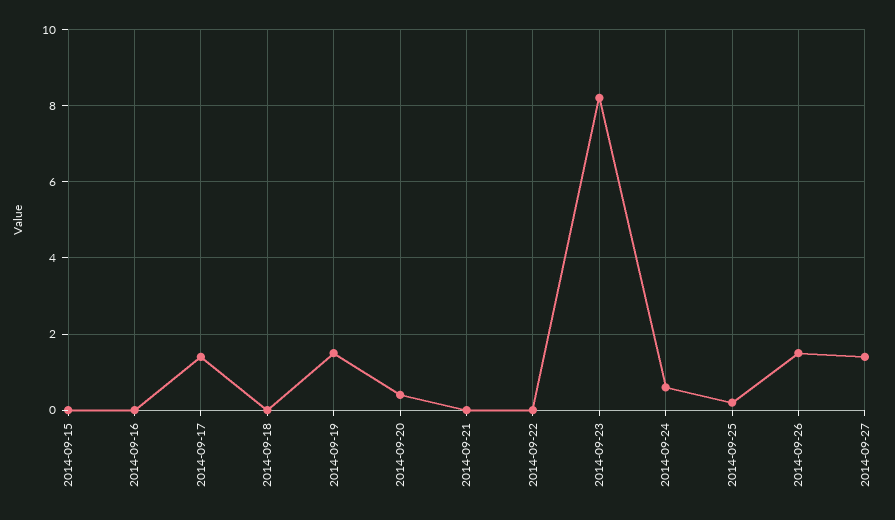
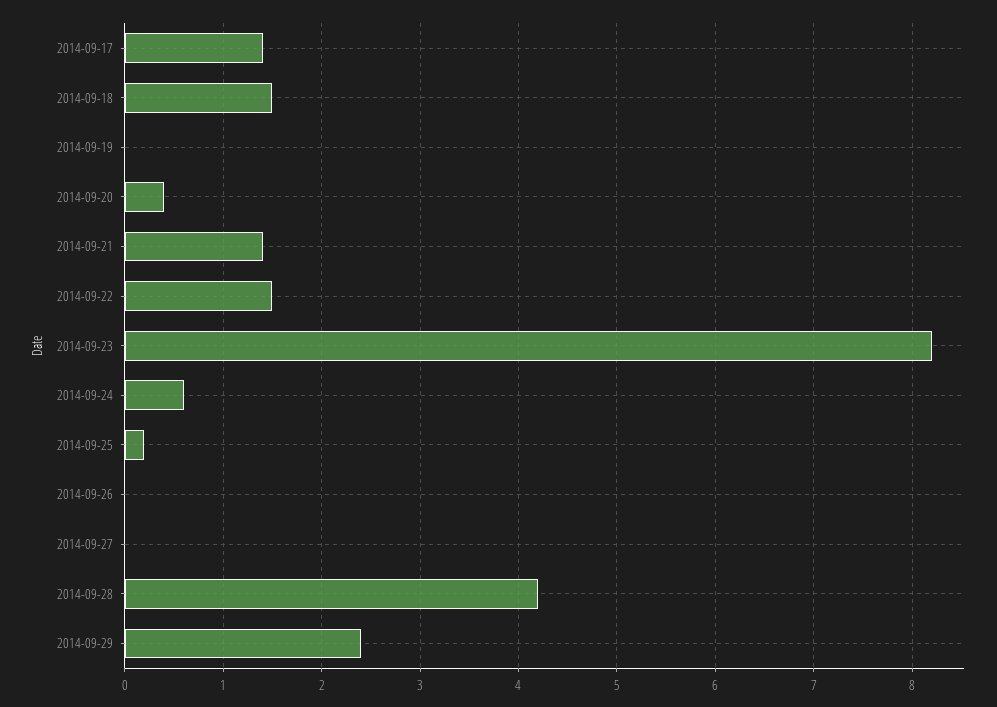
2014-09-15: 0 -> none
2014-09-16: 0 -> none
2014-09-18: 0 -> 1.5
2014-09-19: 1.5 -> 0
2014-09-21: 0 -> 1.4
2014-09-22: 0 -> 1.5
2014-09-26: 1.5 -> 0
2014-09-27: 1.5 -> 0
2014-09-28: none -> 4.2
2014-09-29: none -> 2.4

